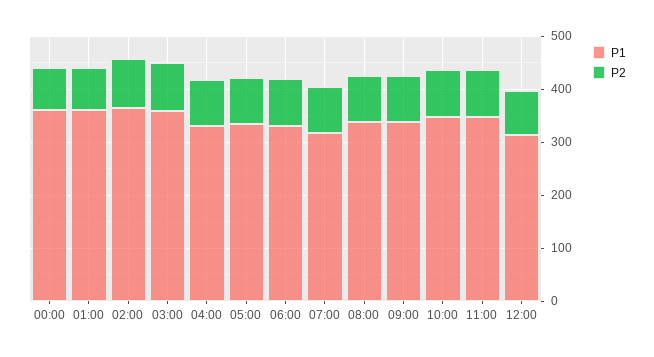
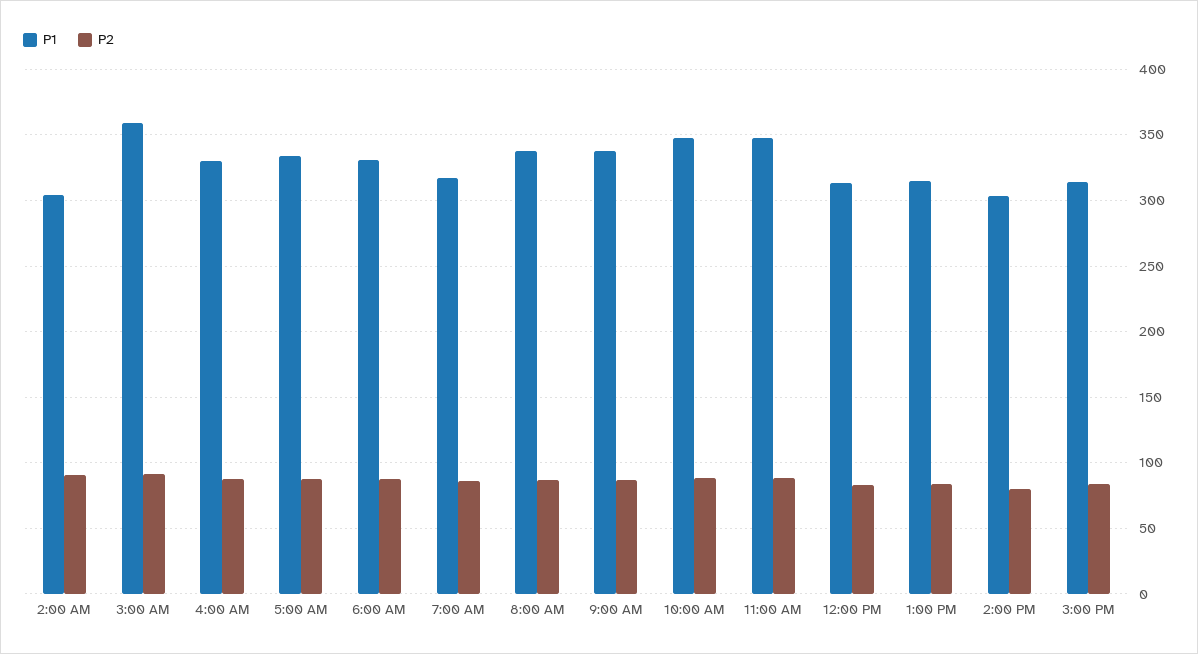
P1, 00:00: 360 -> none
P2, 00:00: 80 -> none
P1, 01:00: 360 -> none
P2, 01:00: 80 -> none
P1, 02:00: 360 -> 305
P1, 1:00 PM: none -> 315
P2, 1:00 PM: none -> 85
P1, 2:00 PM: none -> 305
P2, 2:00 PM: none -> 80
P1, 3:00 PM: none -> 315
P2, 3:00 PM: none -> 85

